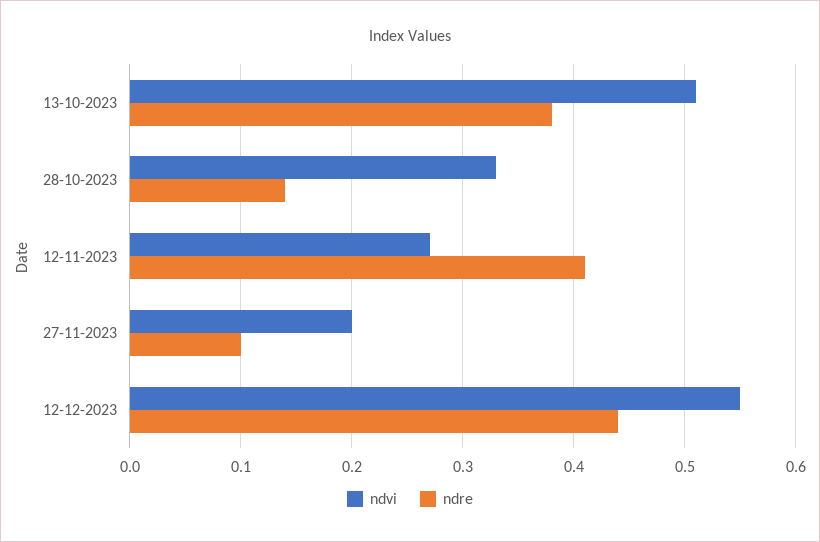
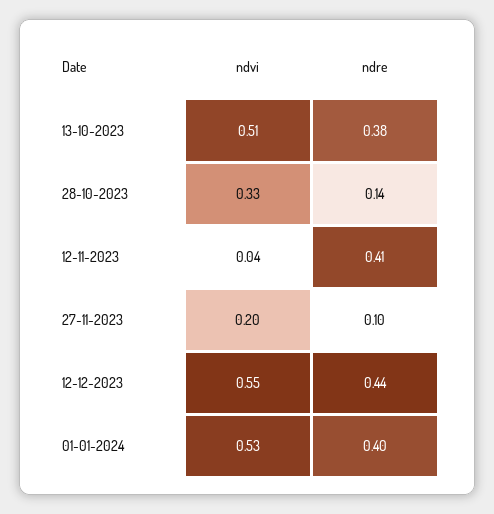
ndvi, 12-11-2023: 0.27 -> 0.04
ndvi, 01-01-2024: none -> 0.53
ndre, 01-01-2024: none -> 0.4

